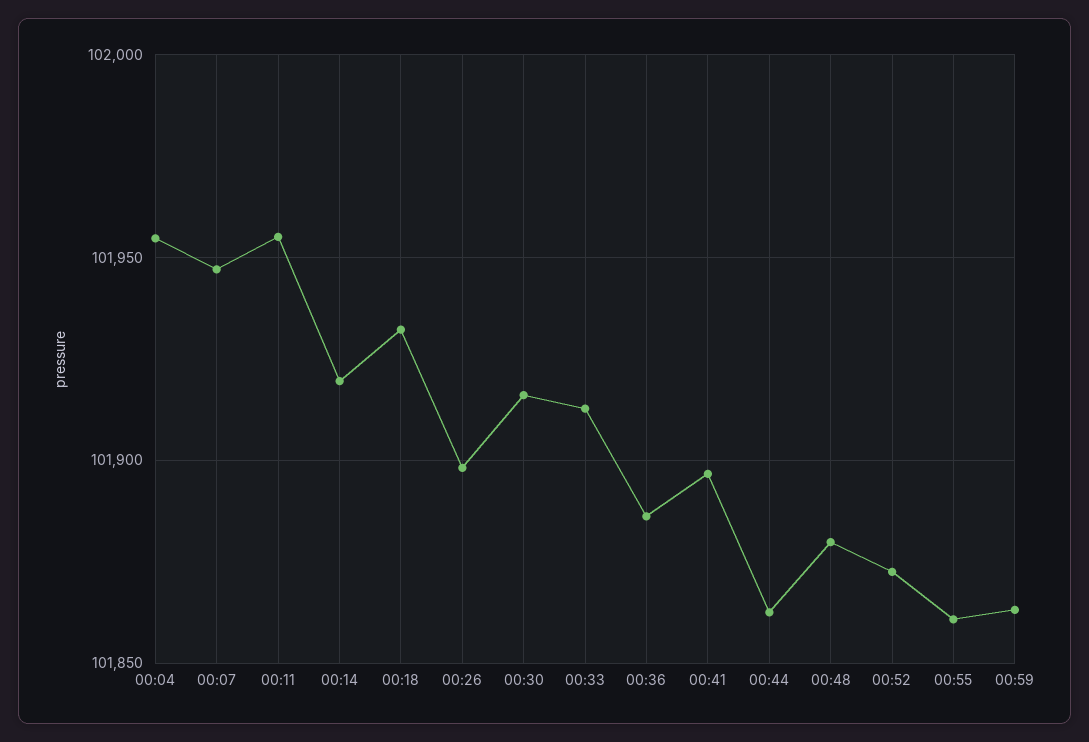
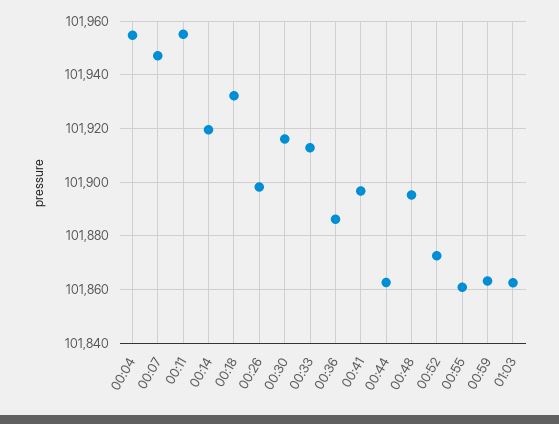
00:48: 101880 -> 101895
01:03: none -> 101862.5

